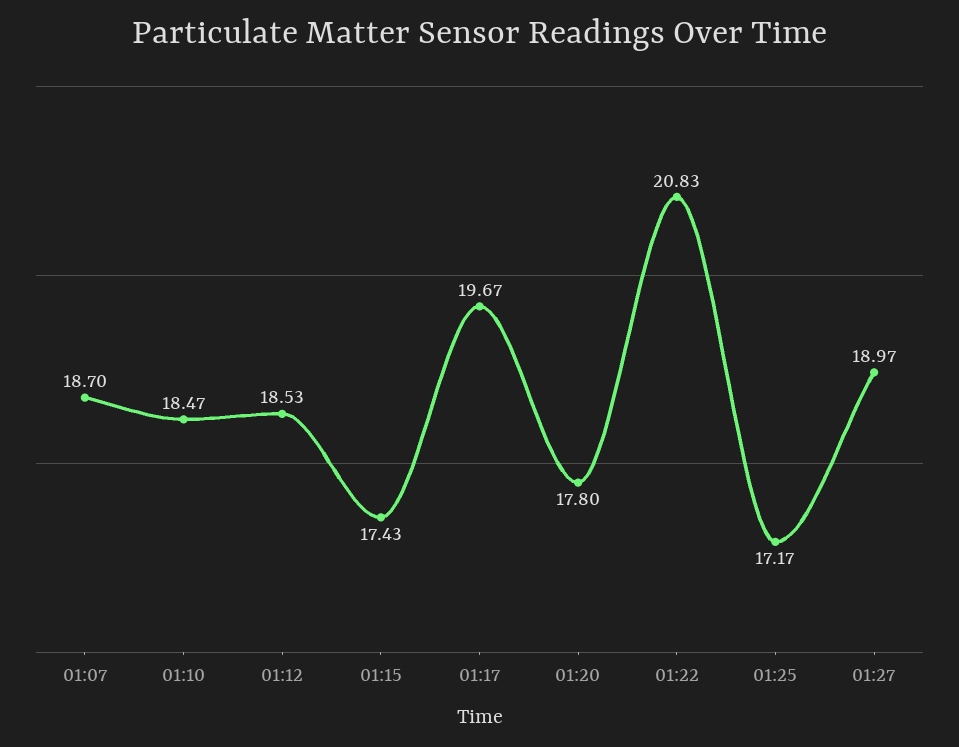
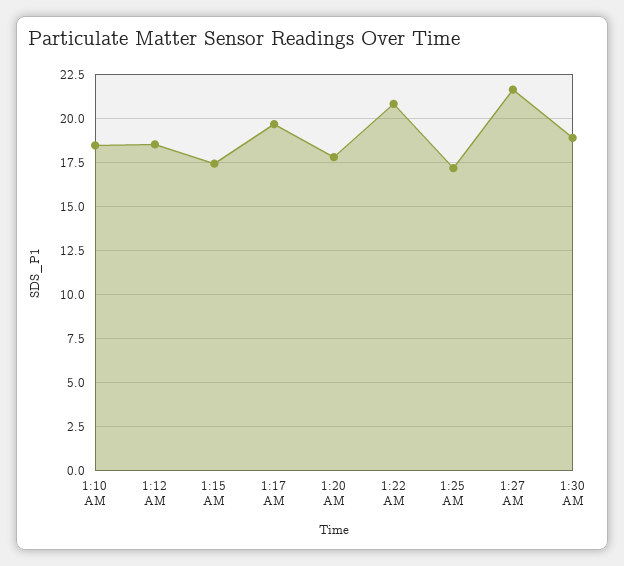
01:07: 18.7 -> none
01:27: 18.97 -> 21.5
1:30 AM: none -> 19

